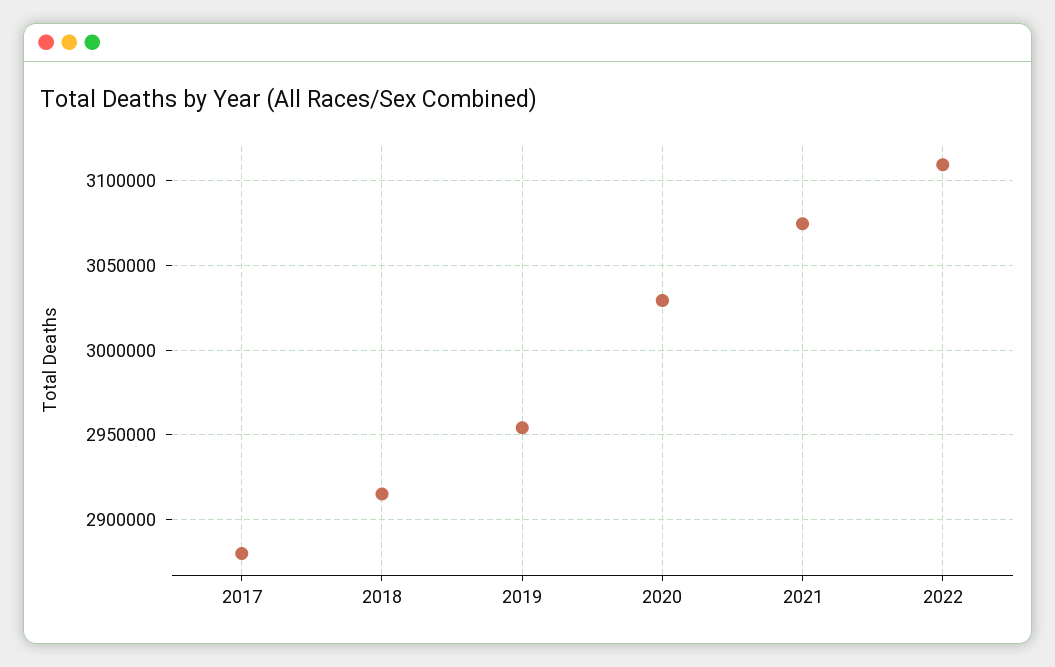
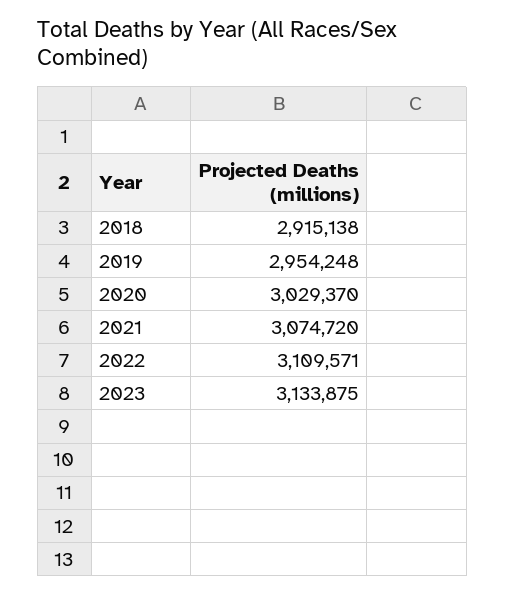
2017: 2880000 -> none
2023: none -> 3133875

